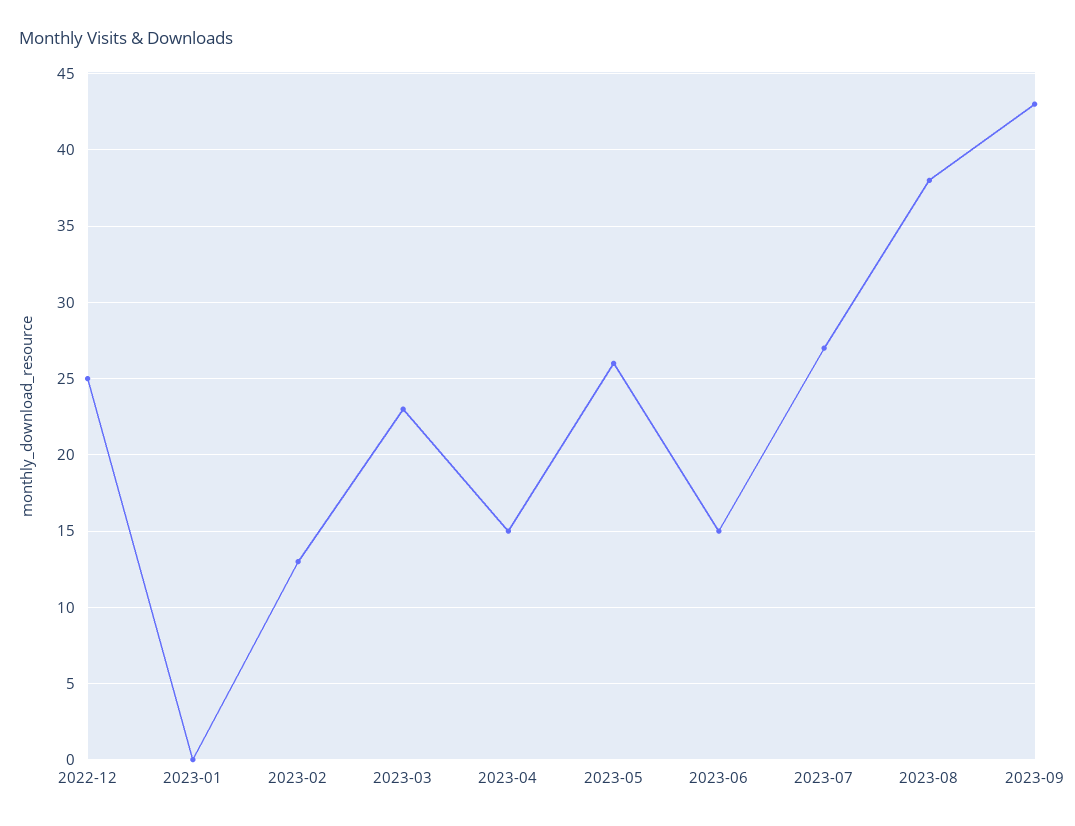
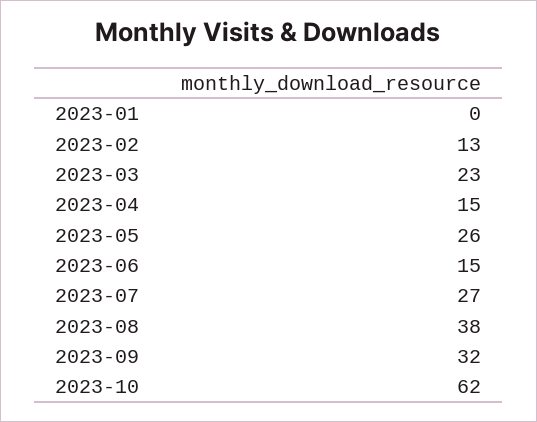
2022-12: 25 -> none
2023-09: 43 -> 32
2023-10: none -> 62

